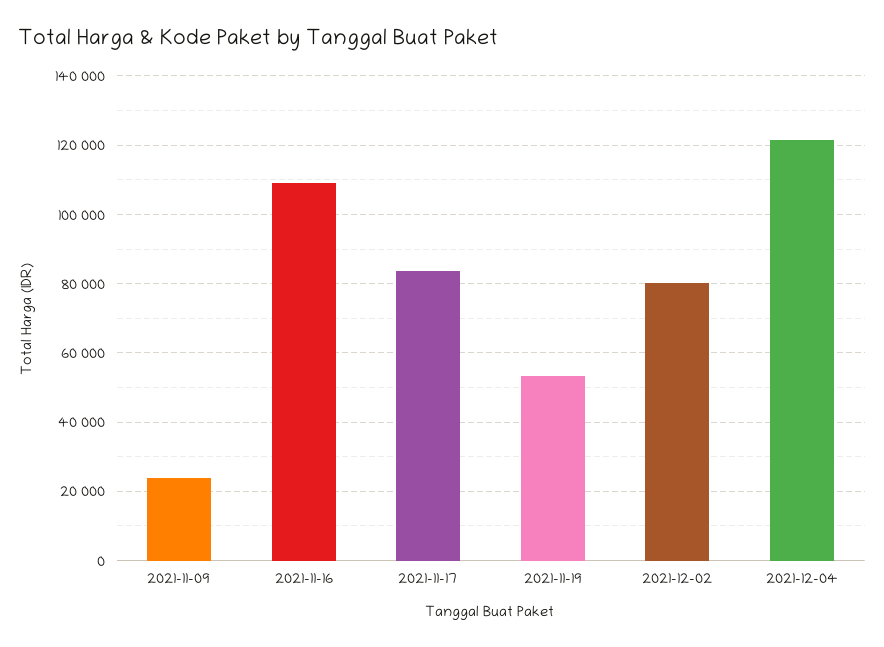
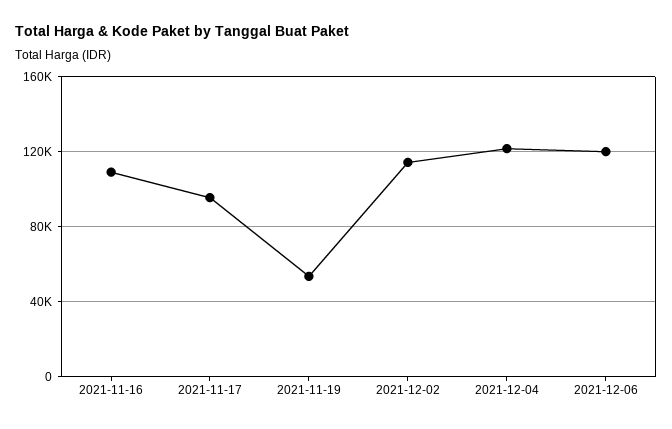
2021-11-09: 24000 -> none
2021-11-17: 84000 -> 95000
2021-12-02: 80000 -> 115000
2021-12-06: none -> 120000

